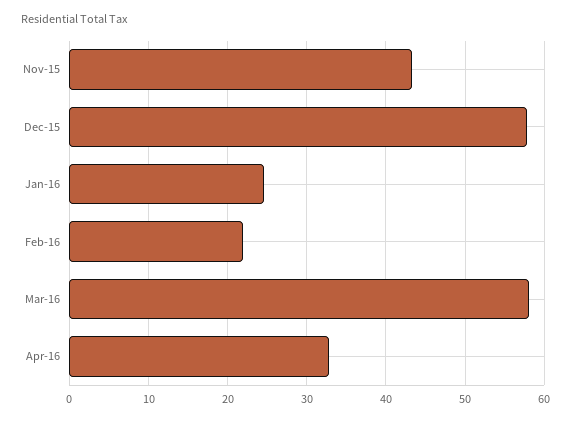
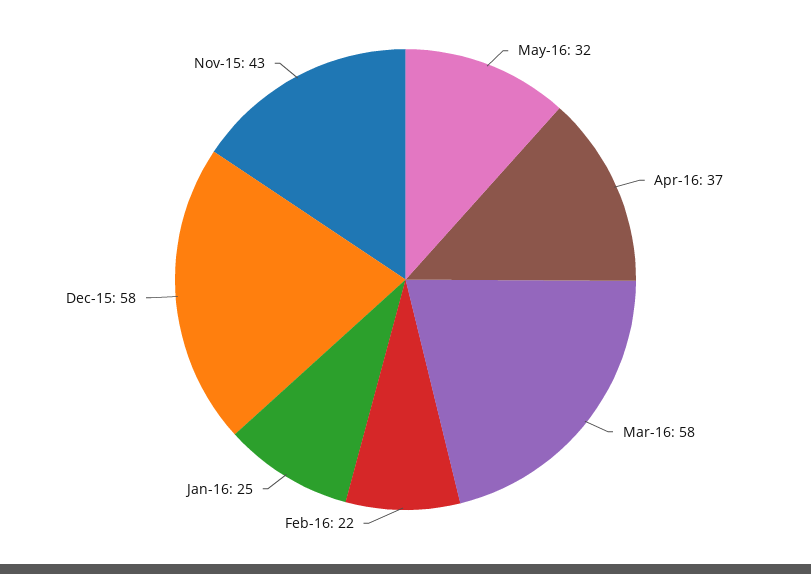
Apr-16: 33 -> 37
May-16: none -> 32

